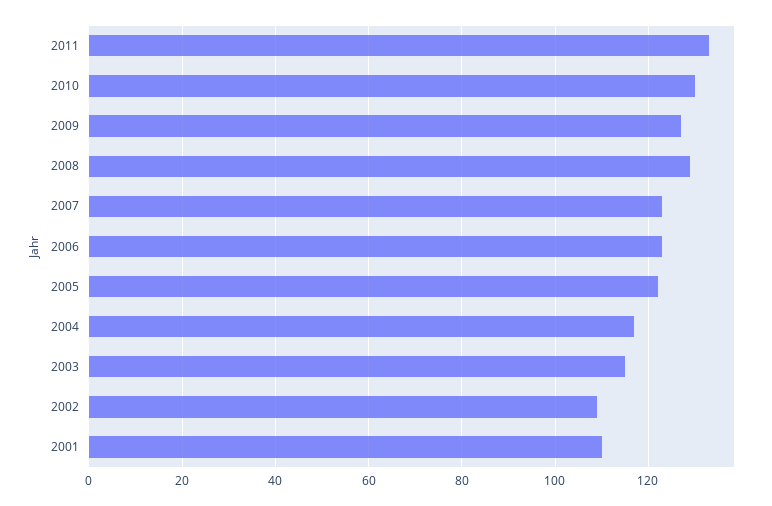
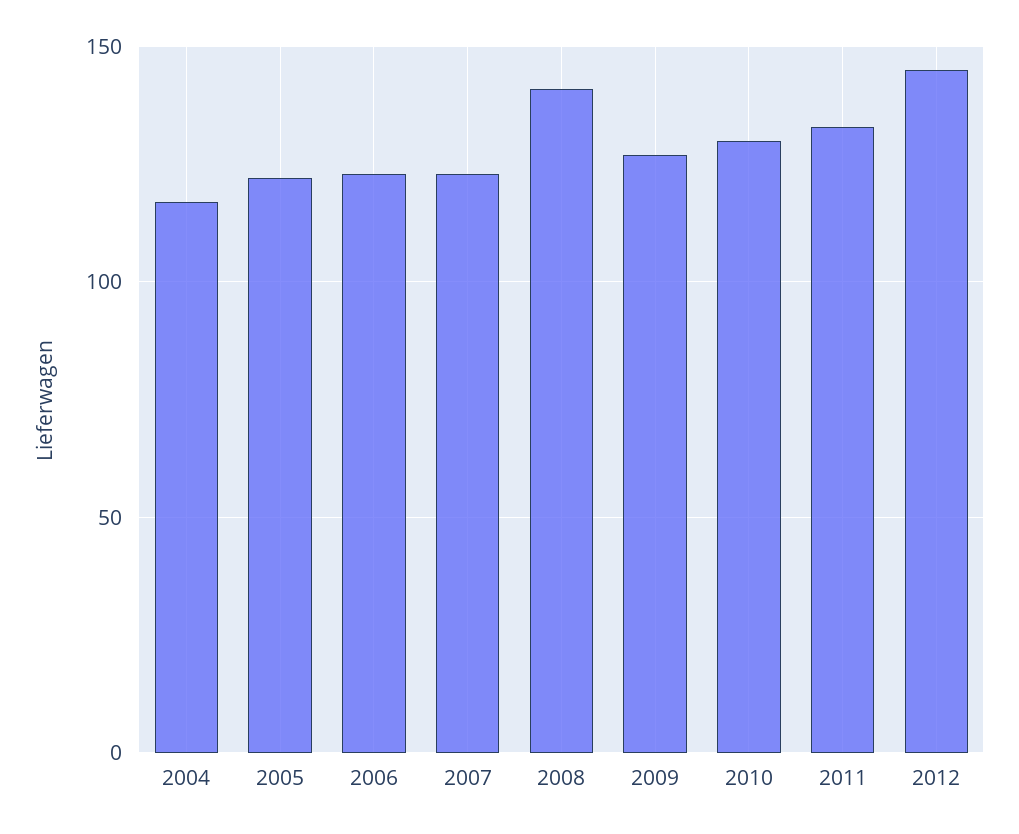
2008: 130 -> 140
2003: 115 -> none
2002: 110 -> none
2001: 110 -> none
2012: none -> 145

